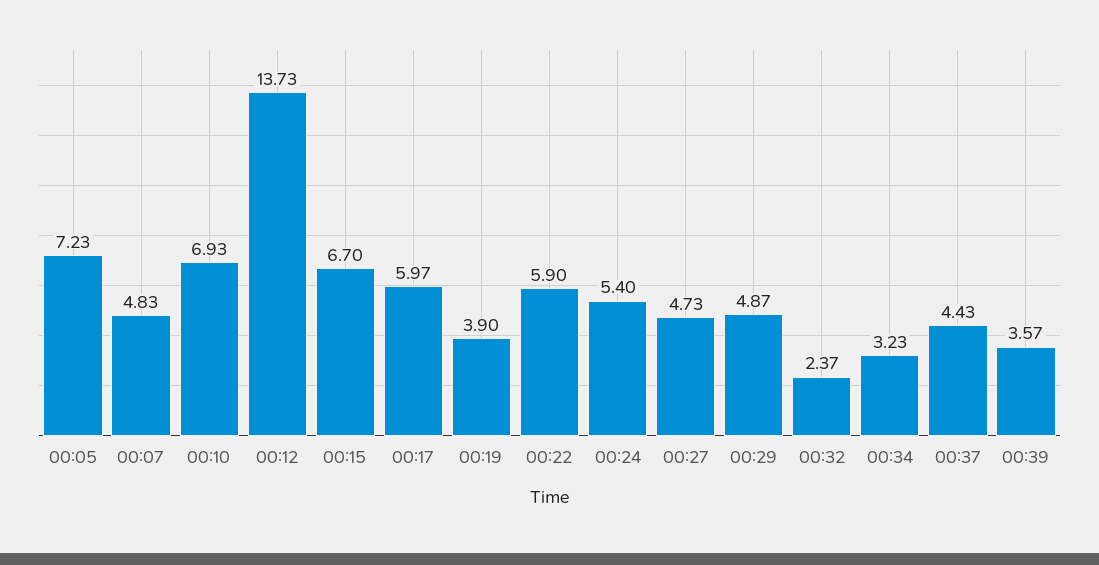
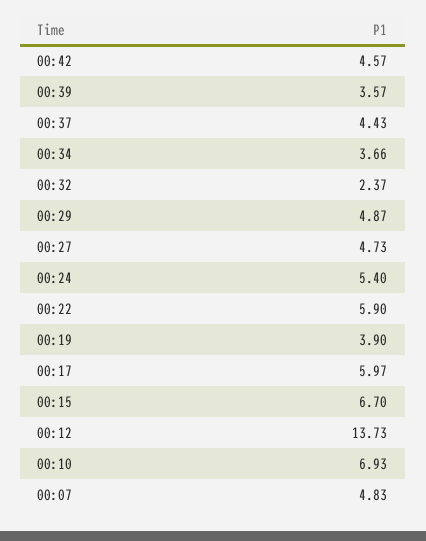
00:05: 7.23 -> none
00:34: 3.23 -> 3.66
00:42: none -> 4.57

